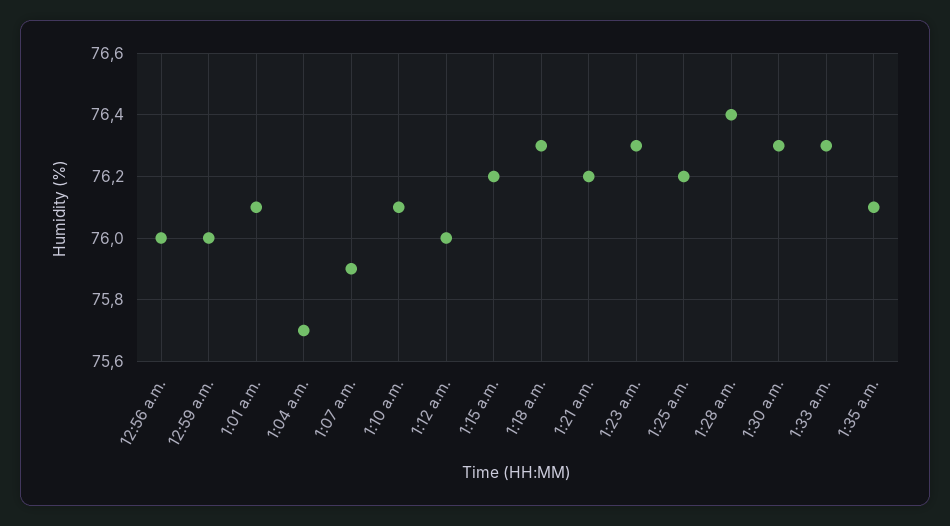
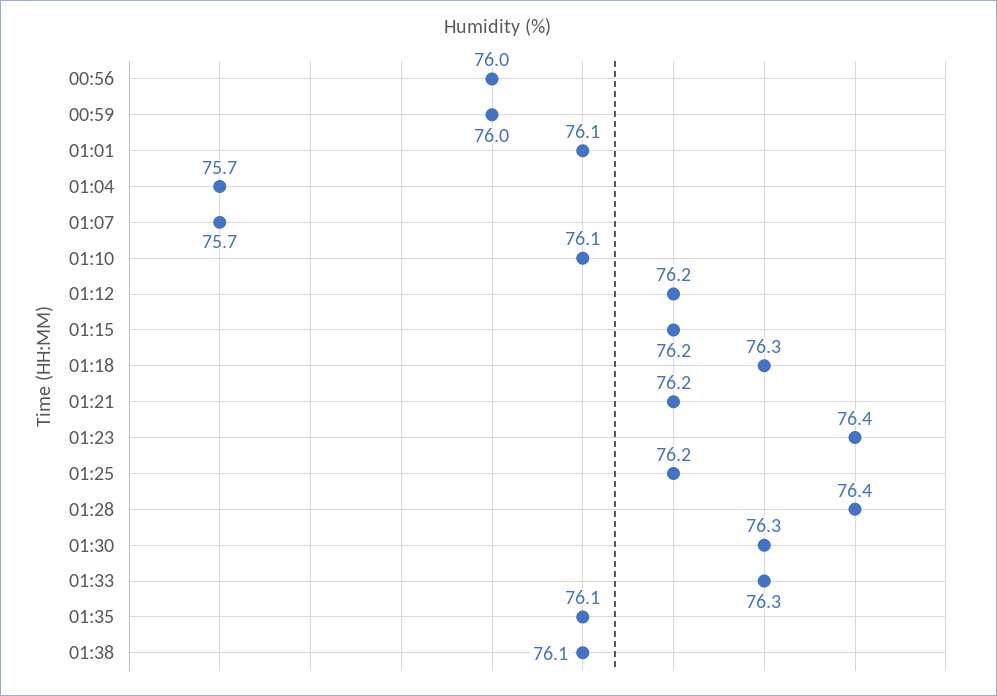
1:07 a.m.: 75.9 -> 75.7
1:12 a.m.: 76 -> 76.2
1:23 a.m.: 76.3 -> 76.4
01:38: none -> 76.1

